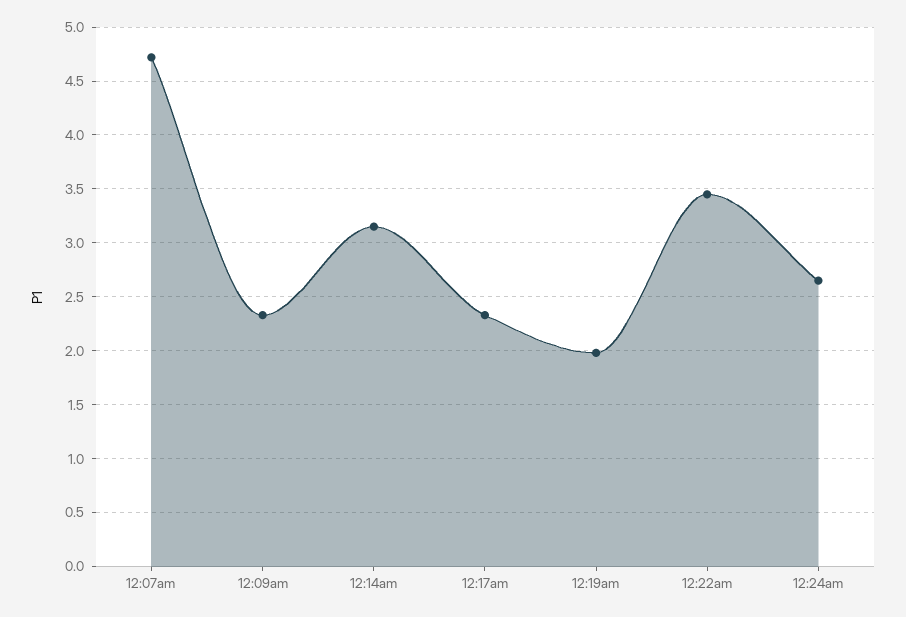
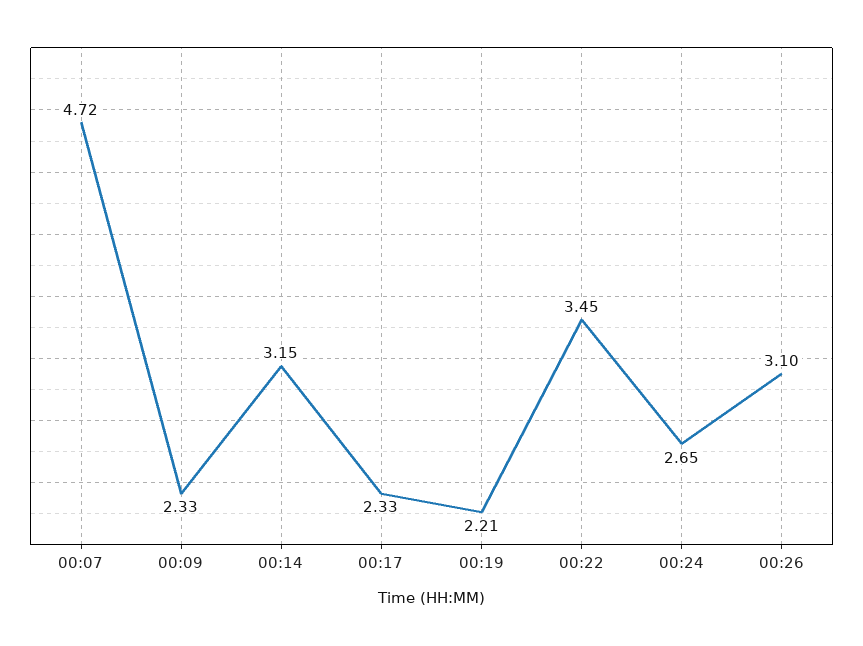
12:19am: 2 -> 2.21
00:26: none -> 3.1

